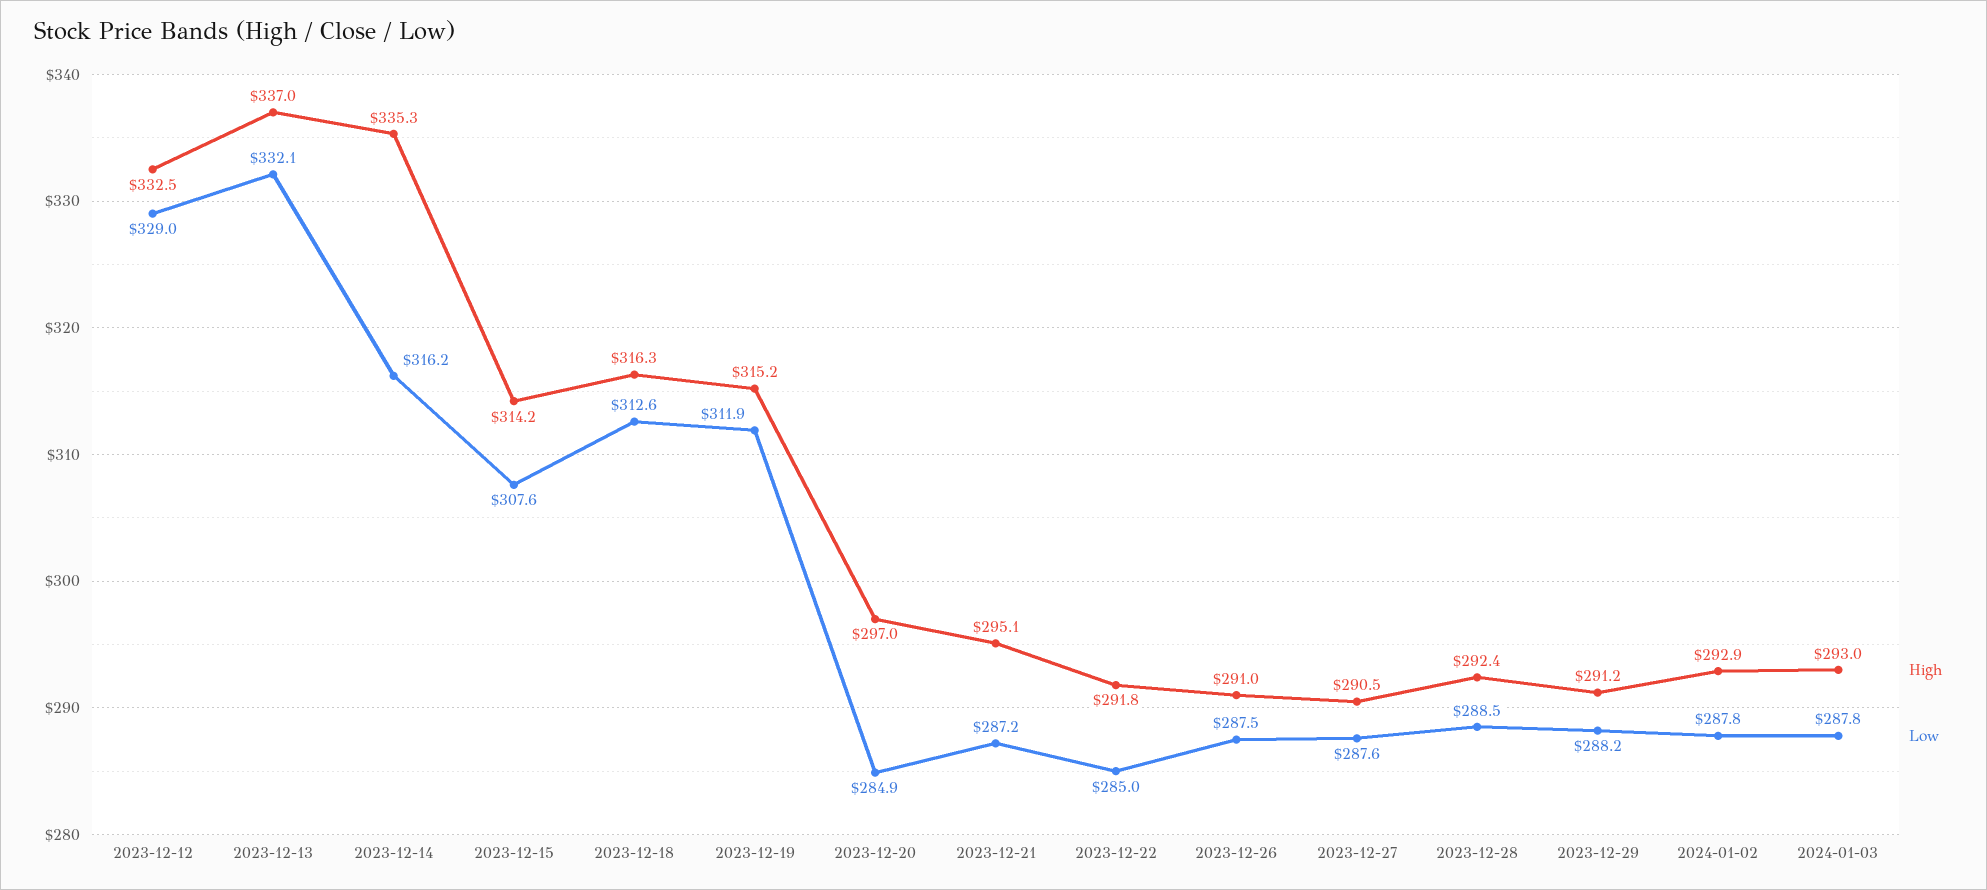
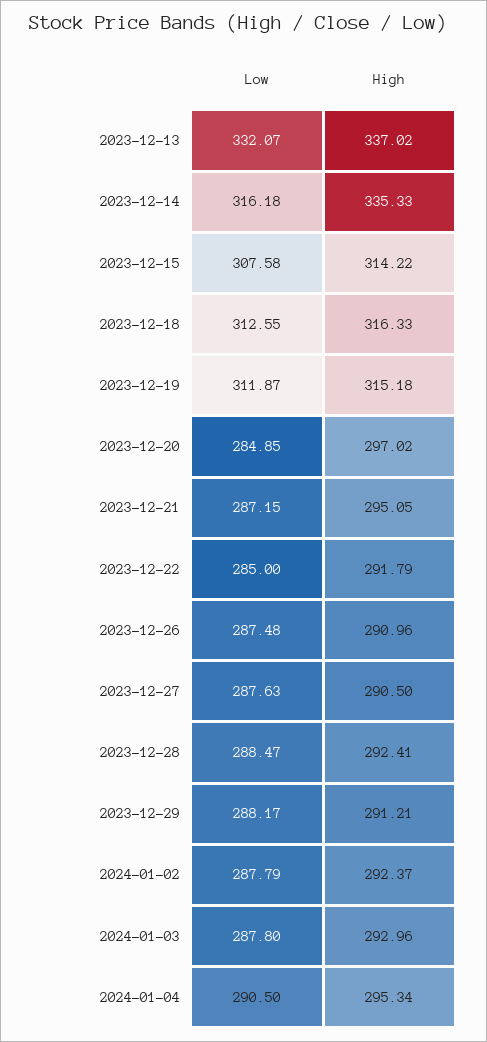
High, 2023-12-12: 332.5 -> none
Low, 2023-12-12: 329 -> none
High, 2024-01-02: 292.9 -> 292.37
Low, 2024-01-04: none -> 290.5
High, 2024-01-04: none -> 295.34

